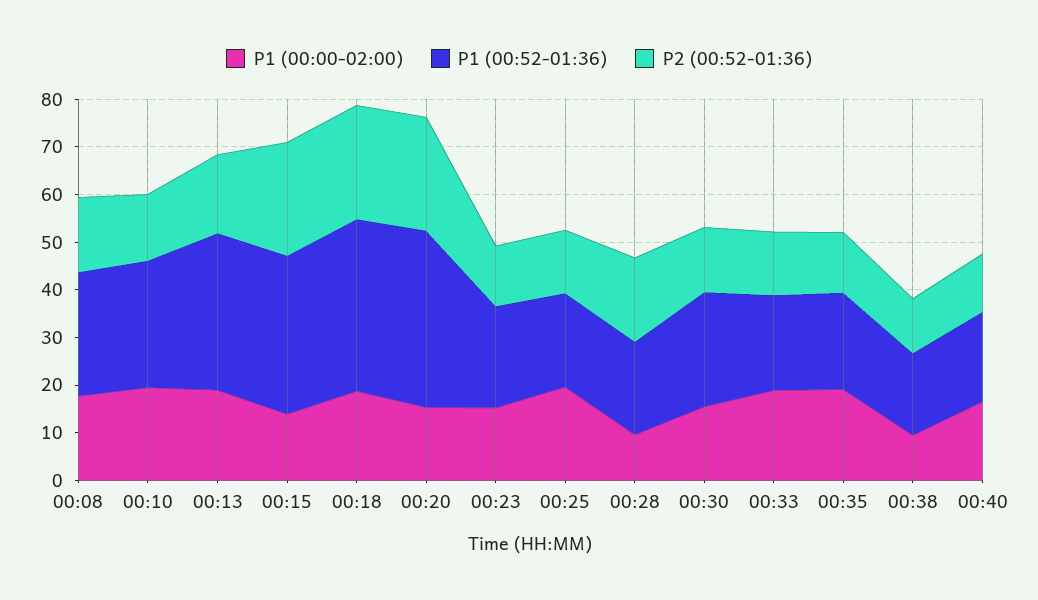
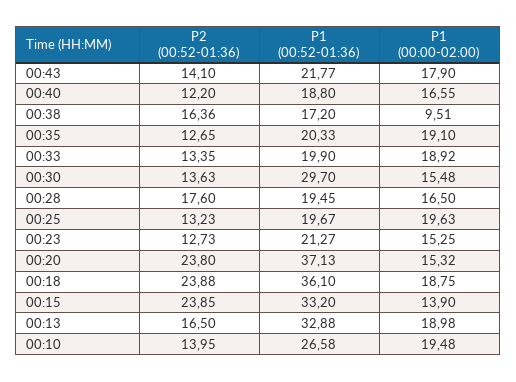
P1 (00:00-02:00), 00:08: 18 -> none
P1 (00:52-01:36), 00:08: 26 -> none
P2 (00:52-01:36), 00:08: 16 -> none
P1 (00:00-02:00), 00:28: 10 -> 16.5
P1 (00:52-01:36), 00:30: 24 -> 29.7
P2 (00:52-01:36), 00:38: 12 -> 16.36
P2 (00:52-01:36), 00:43: none -> 14.1
P1 (00:52-01:36), 00:43: none -> 21.77
P1 (00:00-02:00), 00:43: none -> 17.9

